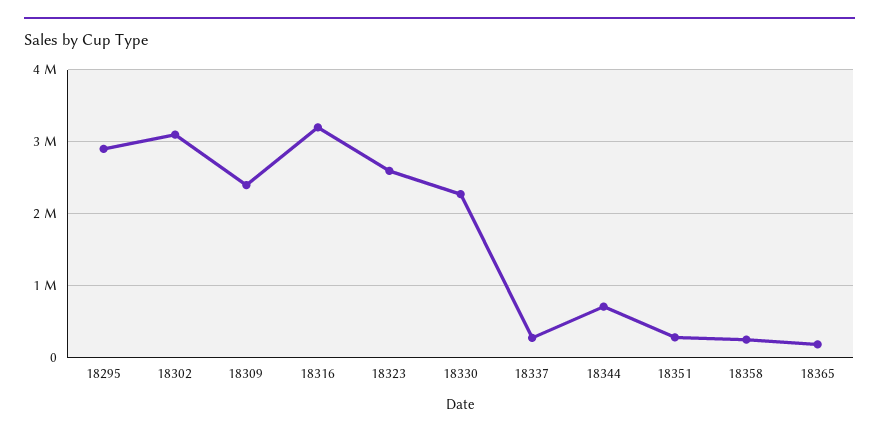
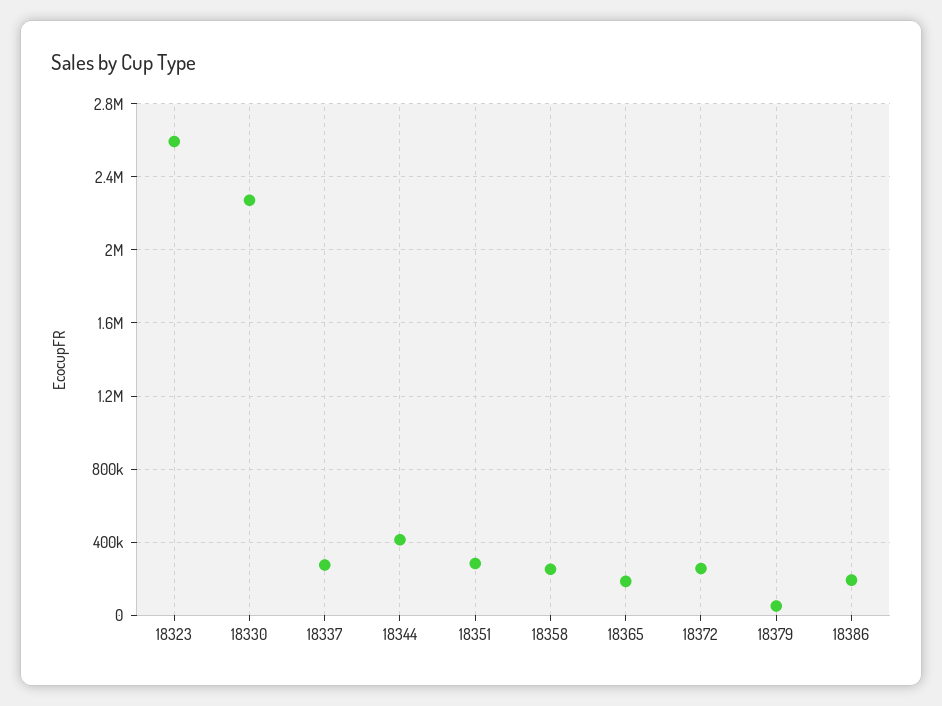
18295: 2900000 -> none
18302: 3100000 -> none
18309: 2400000 -> none
18316: 3200000 -> none
18344: 700000 -> 400000
18372: none -> 250000
18379: none -> 50000
18386: none -> 200000

